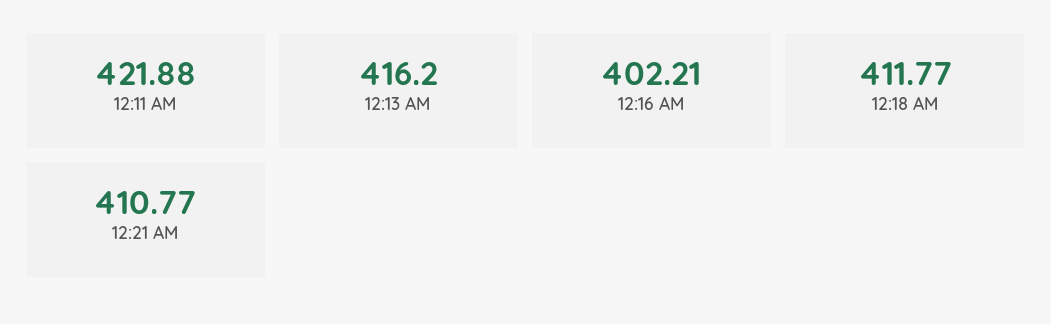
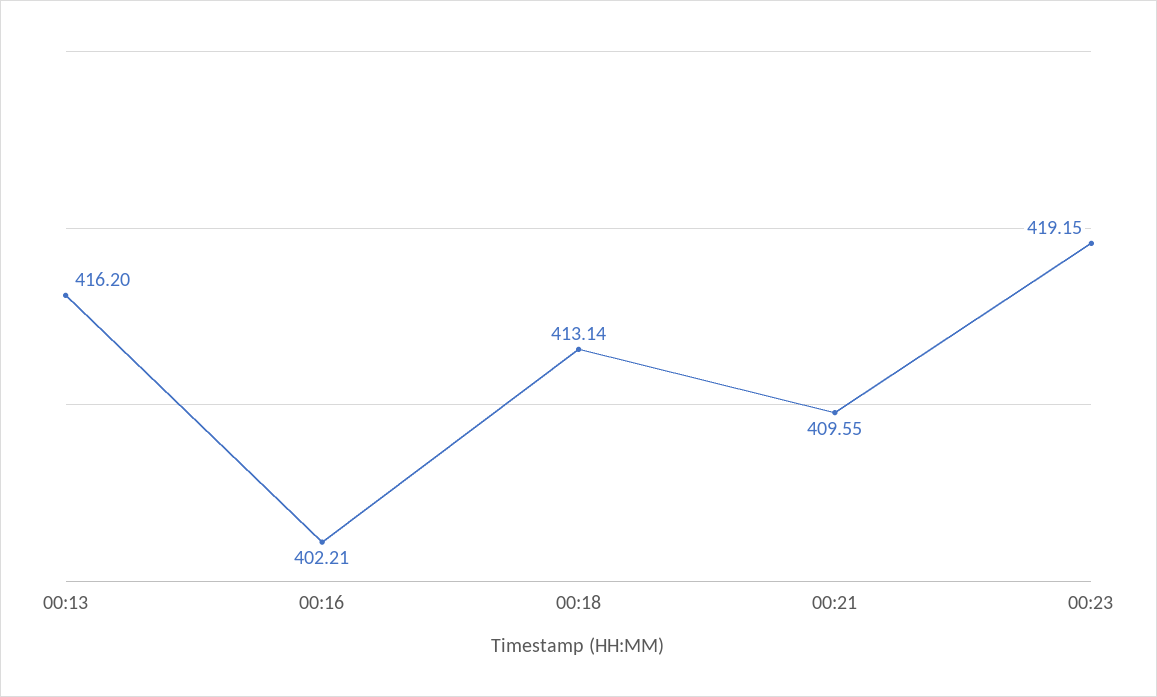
12:11 AM: 421.88 -> none
12:18 AM: 411.77 -> 413.14
12:21 AM: 410.77 -> 409.55
00:23: none -> 419.15

